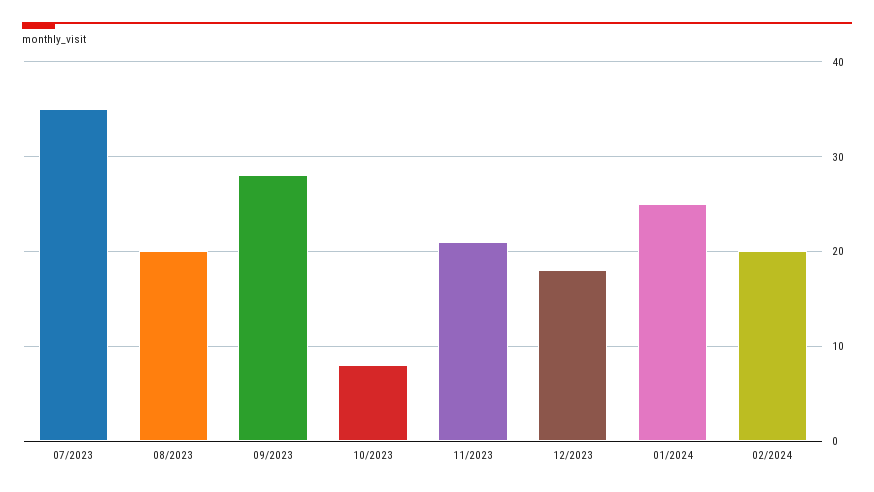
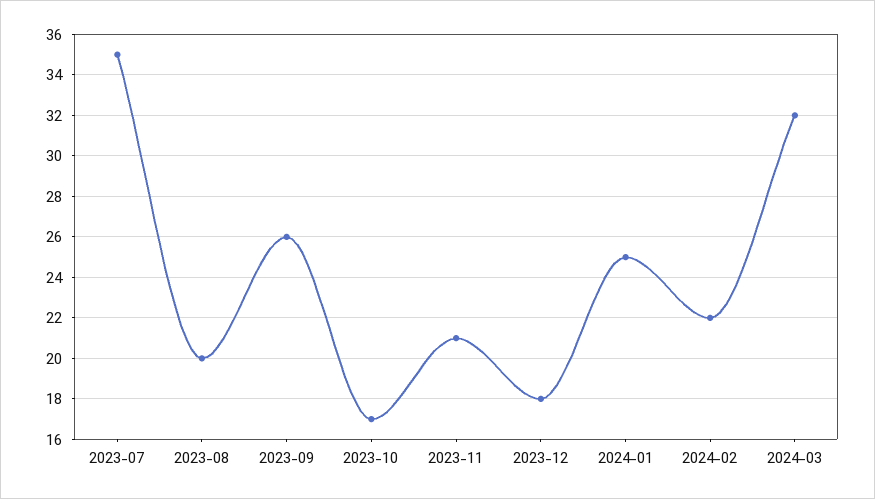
09/2023: 28 -> 26
10/2023: 8 -> 17
02/2024: 20 -> 22
2024-03: none -> 32

